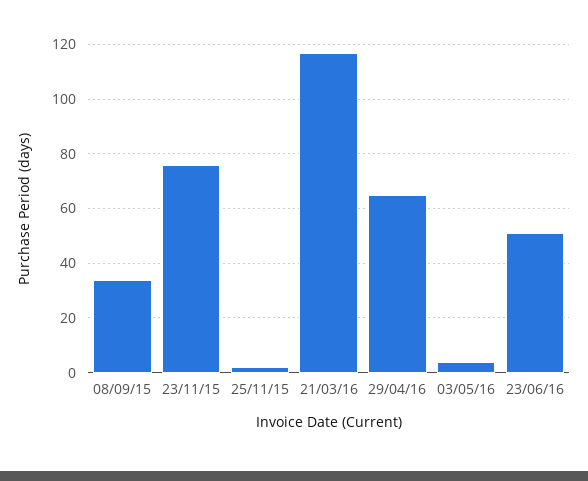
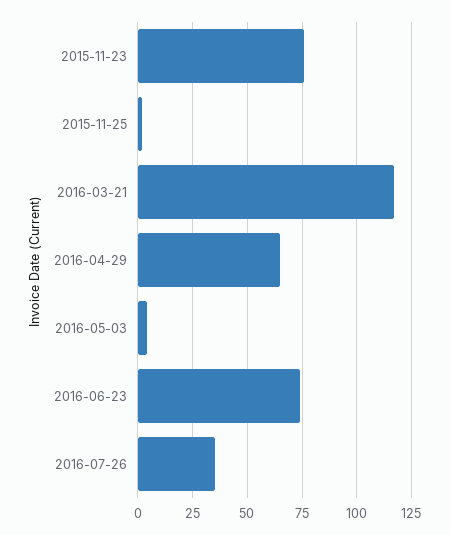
08/09/15: 35 -> none
23/06/16: 50 -> 75
2016-07-26: none -> 35

